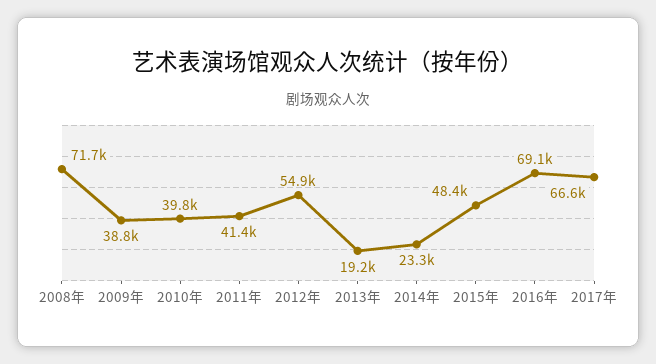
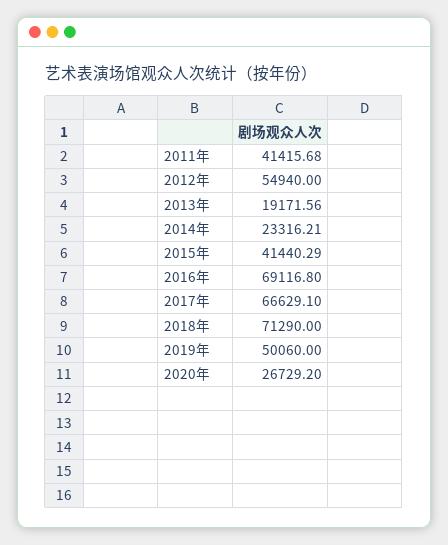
2008年: 71700 -> none
2009年: 38800 -> none
2010年: 39800 -> none
2015年: 48400 -> 41440.29
2018年: none -> 71290
2019年: none -> 50060
2020年: none -> 26729.2

